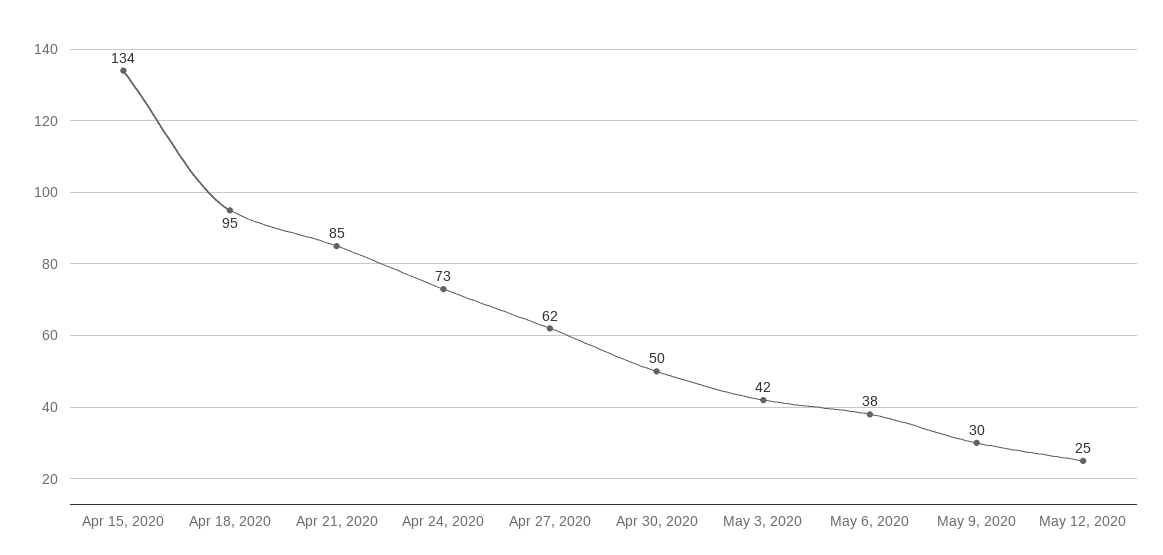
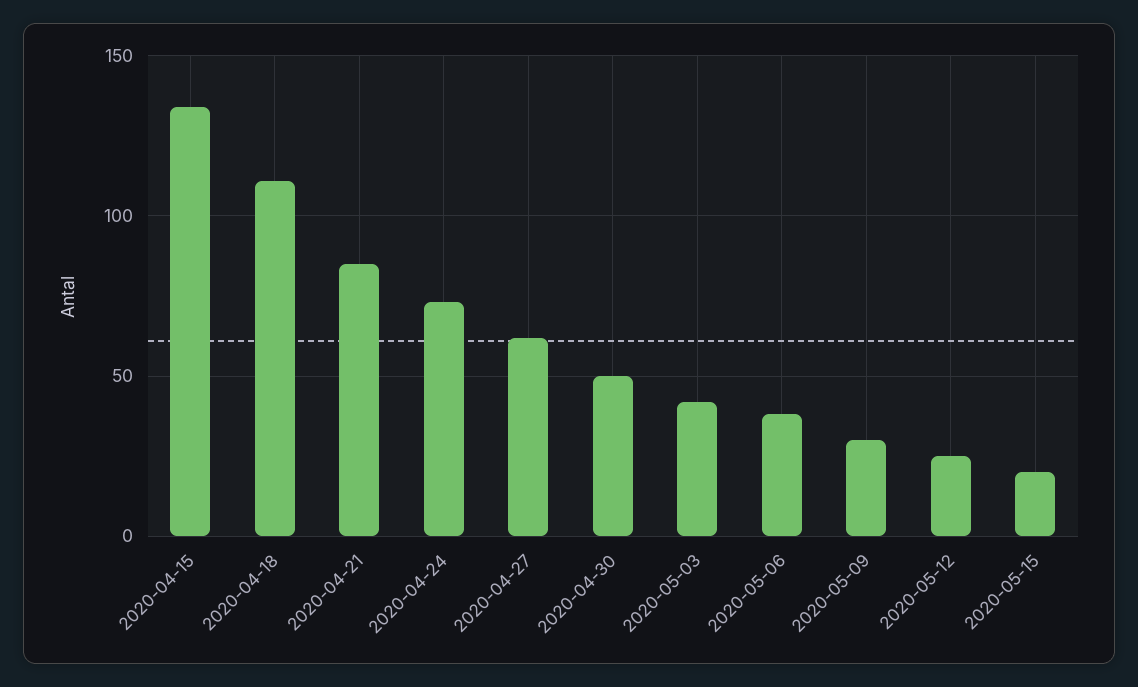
Apr 18, 2020: 95 -> 110
2020-05-15: none -> 20

